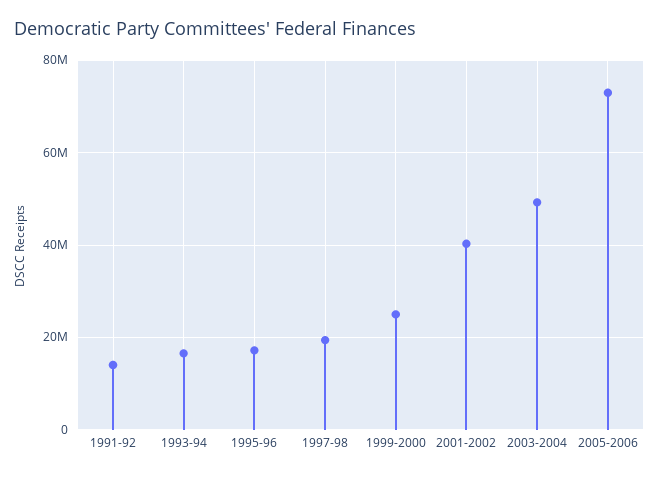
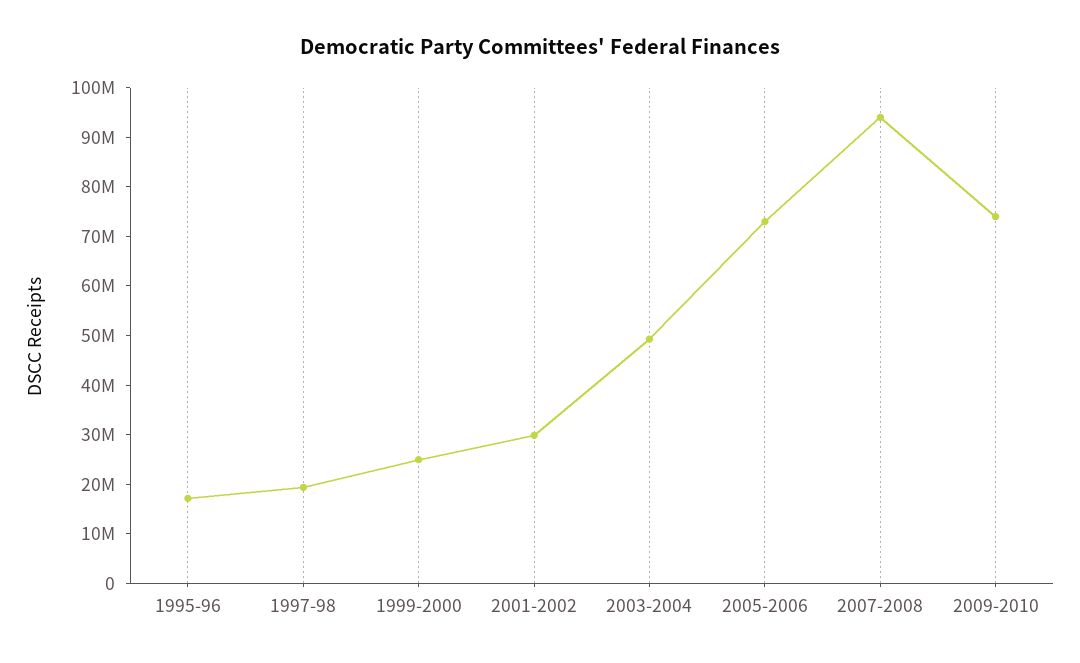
1991-92: 14000000 -> none
1993-94: 16000000 -> none
2001-2002: 40000000 -> 30000000
2007-2008: none -> 94000000
2009-2010: none -> 74000000

